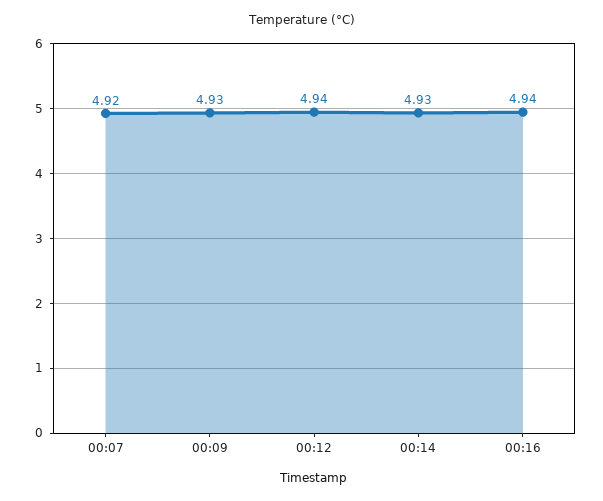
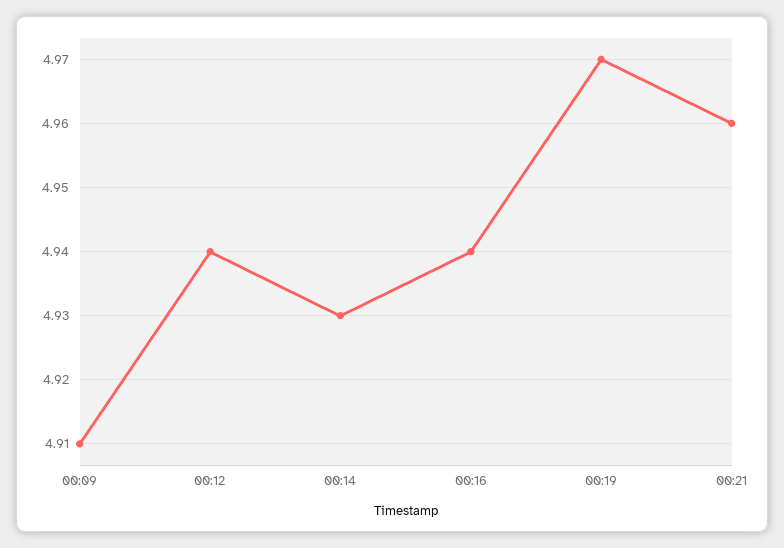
00:07: 4.92 -> none
00:09: 4.93 -> 4.91
00:19: none -> 4.97
00:21: none -> 4.96

